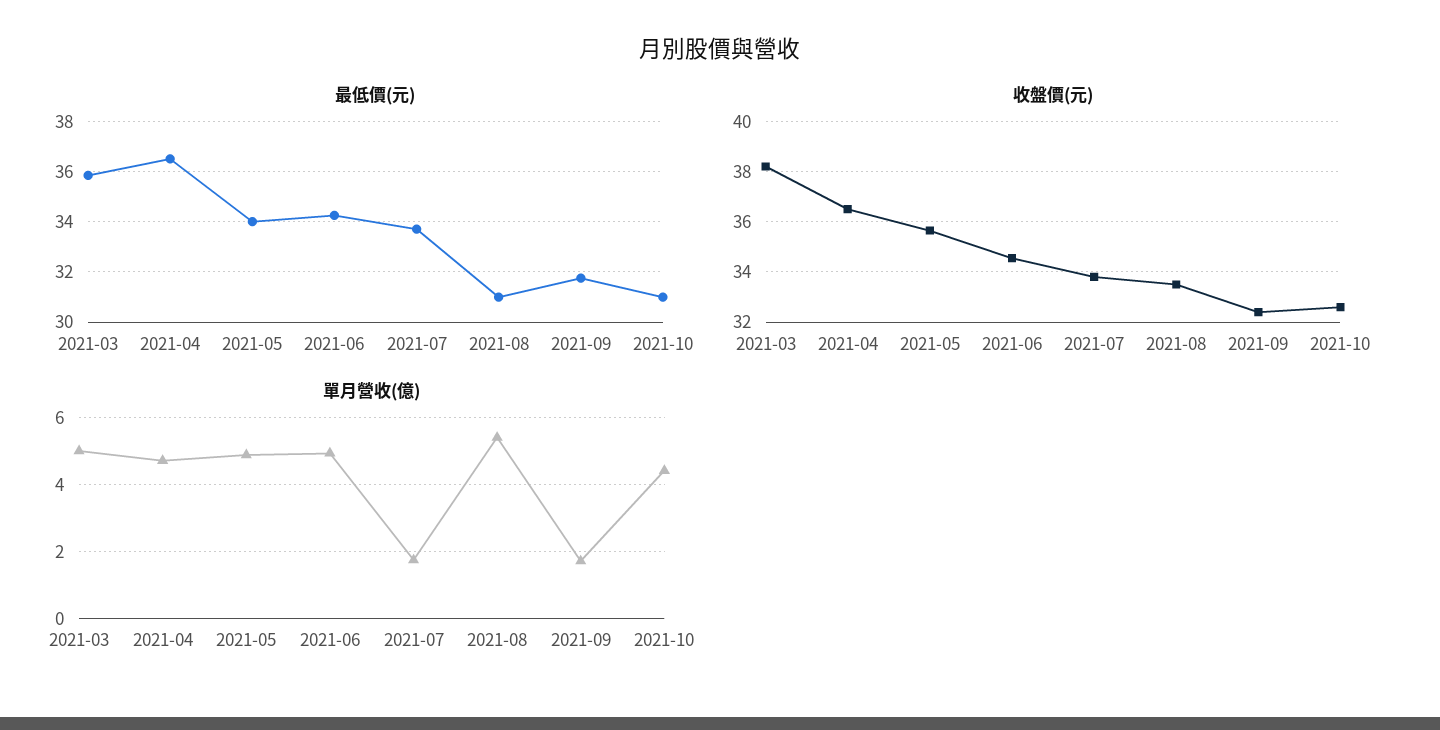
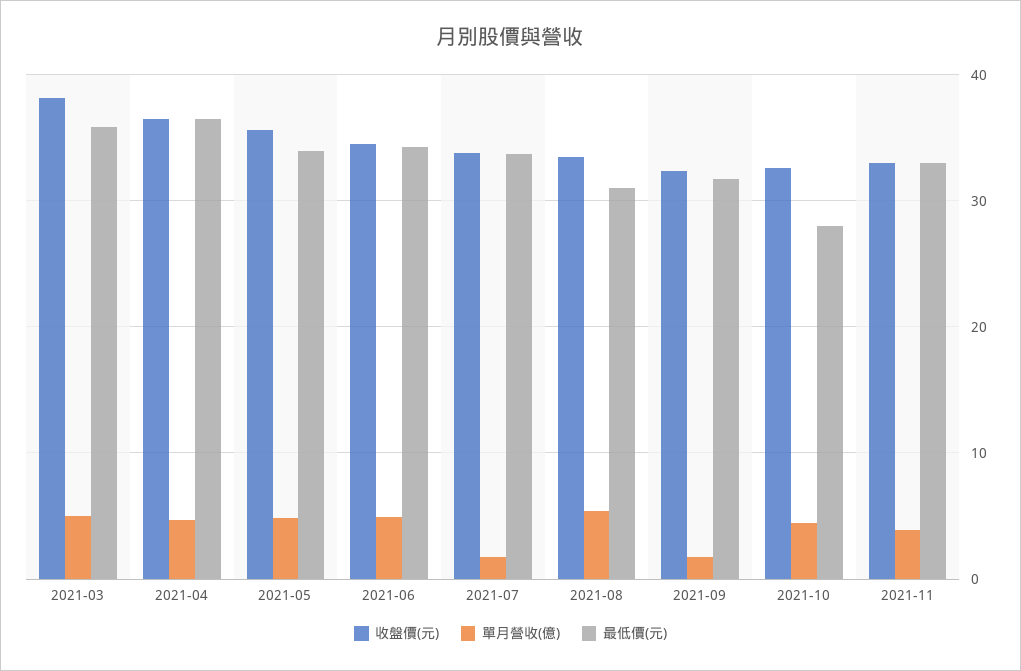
最低價(元), 2021-10: 31 -> 28
收盤價(元), 2021-11: none -> 33
單月營收(億), 2021-11: none -> 4
最低價(元), 2021-11: none -> 33

